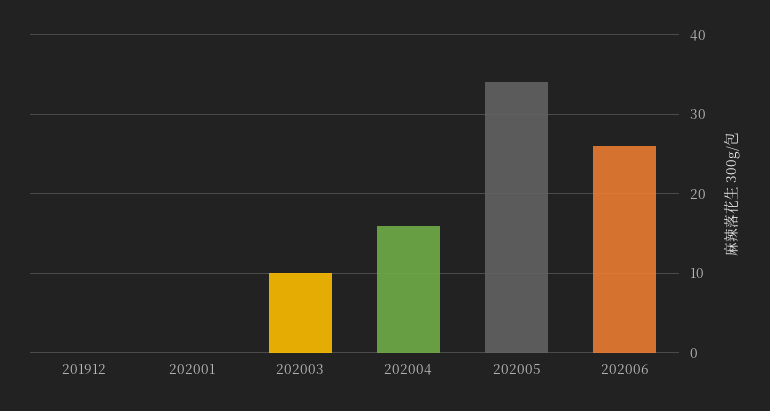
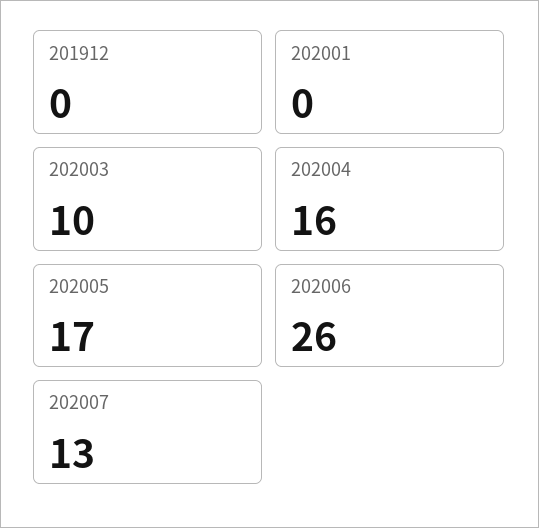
202005: 34 -> 17
202007: none -> 13

